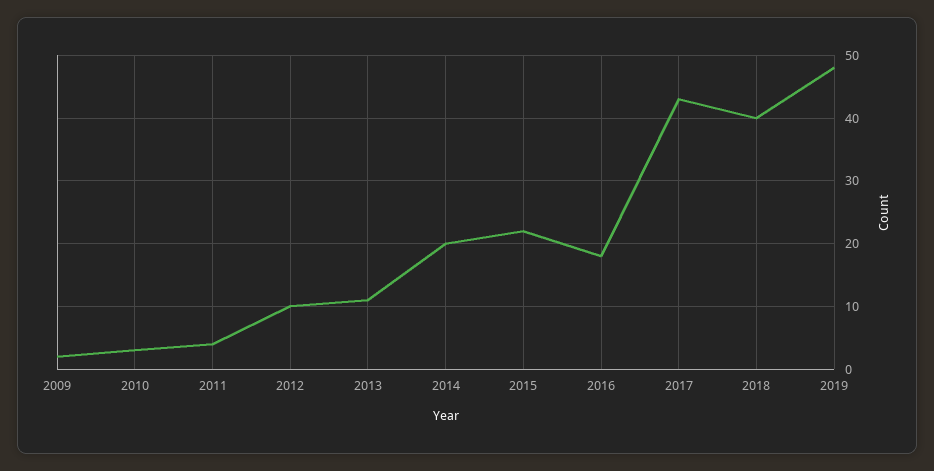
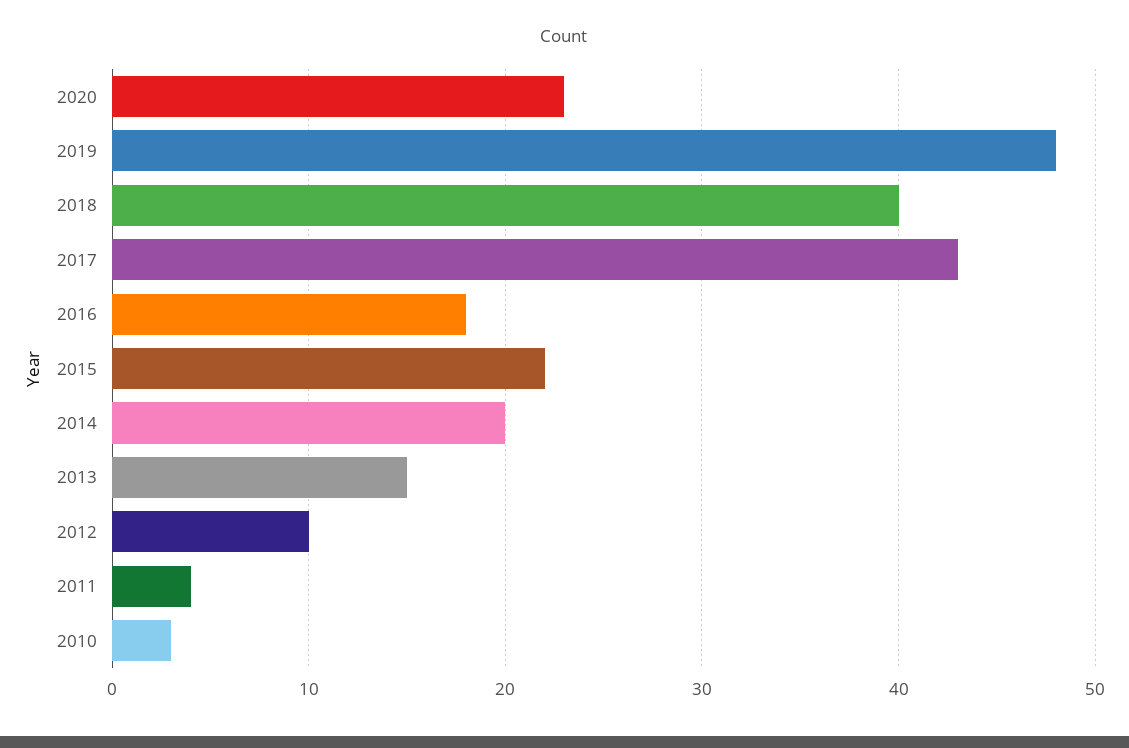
2009: 2 -> none
2013: 11 -> 15
2020: none -> 23

